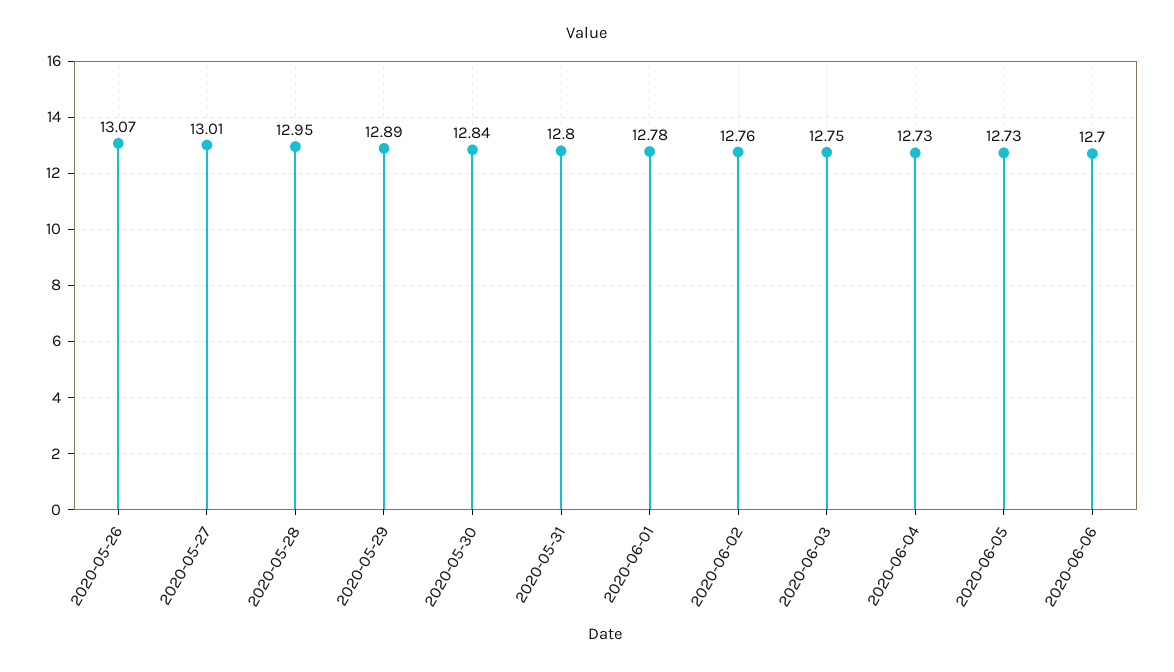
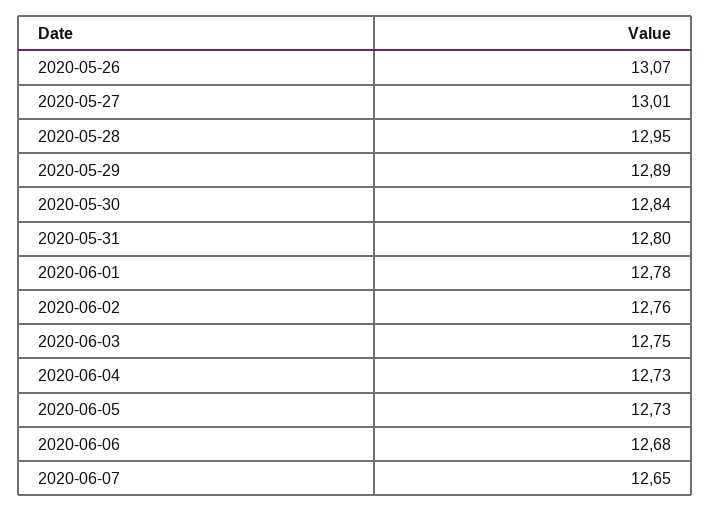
2020-06-06: 12.7 -> 12.68
2020-06-07: none -> 12.65

